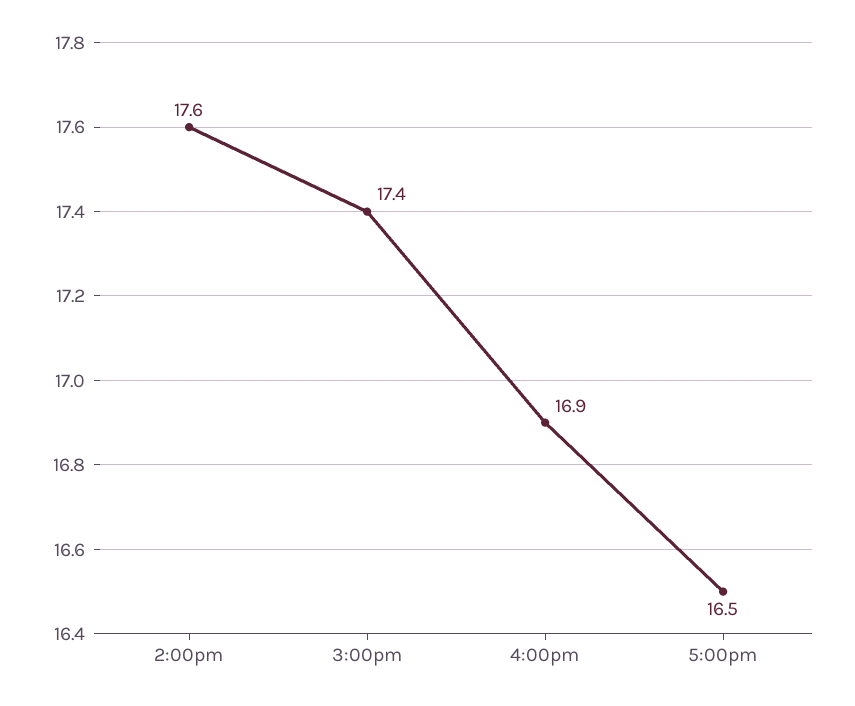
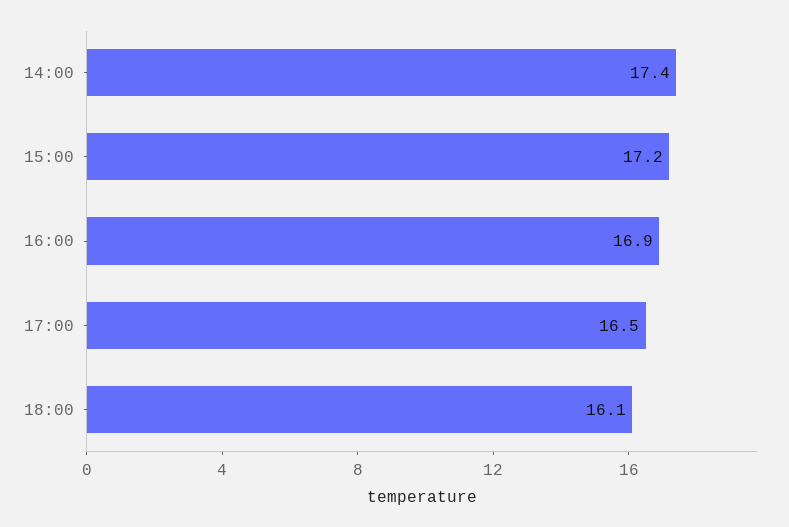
2:00pm: 17.6 -> 17.4
3:00pm: 17.4 -> 17.2
18:00: none -> 16.1

